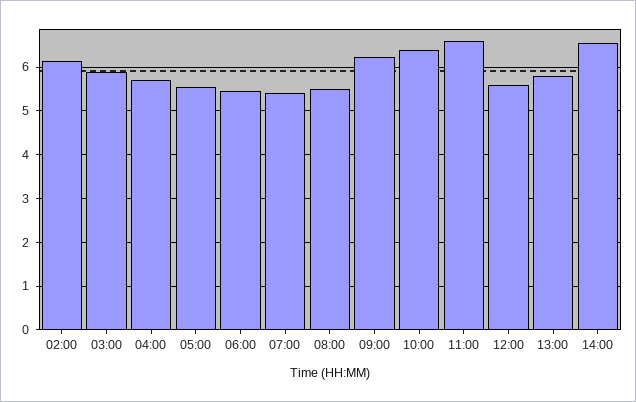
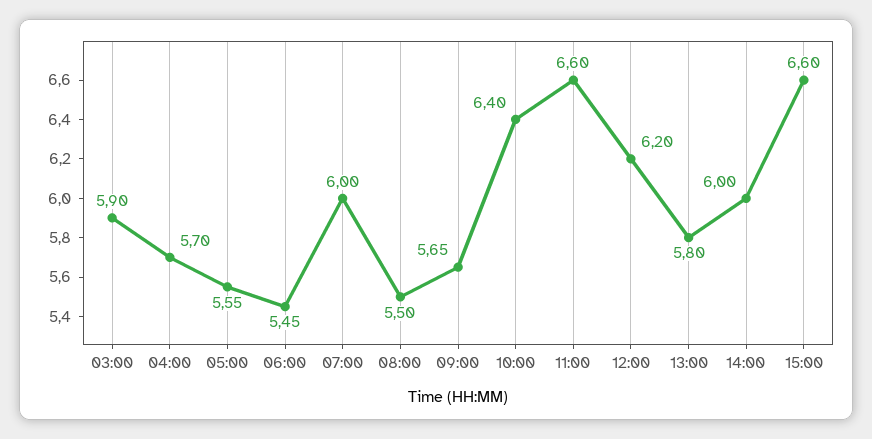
02:00: 6.2 -> none
07:00: 5.4 -> 6
09:00: 6.2 -> 5.65
12:00: 5.6 -> 6.2
14:00: 6.6 -> 6
15:00: none -> 6.6

